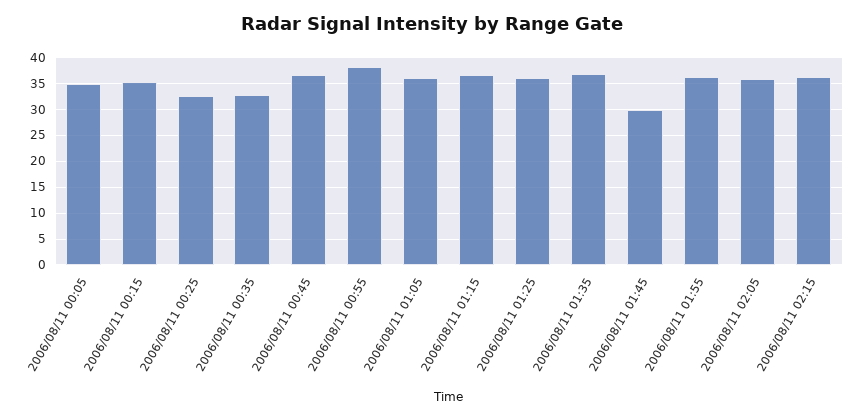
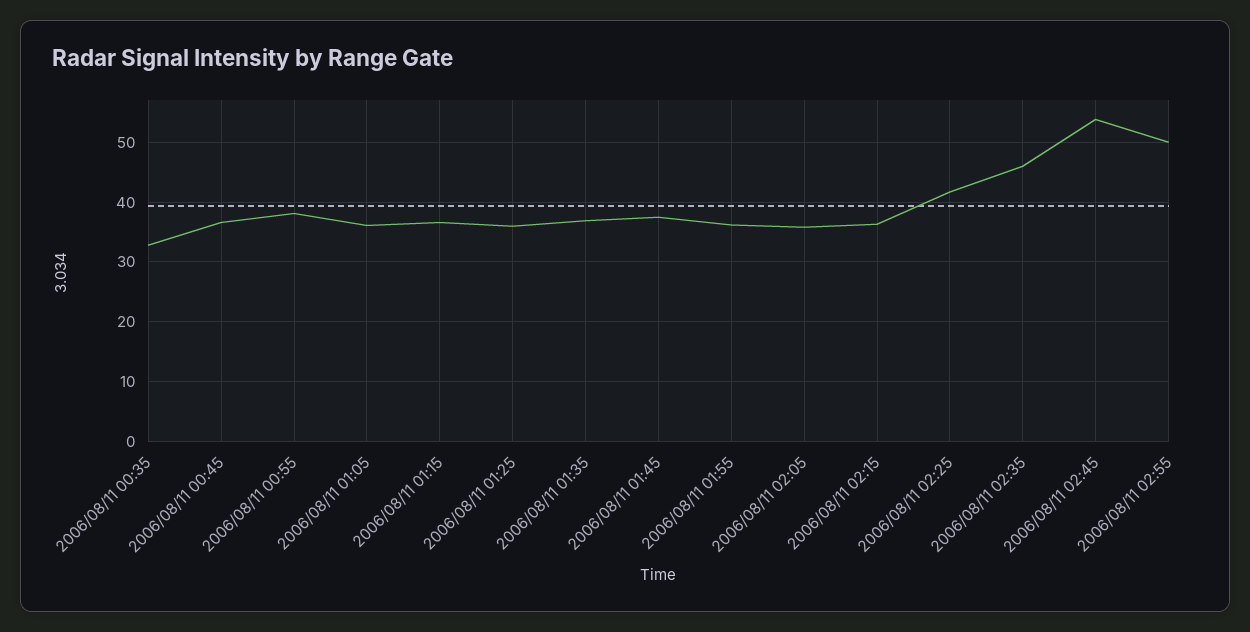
2006/08/11 00:05: 35 -> none
2006/08/11 00:15: 35 -> none
2006/08/11 00:25: 32.5 -> none
2006/08/11 01:45: 30 -> 38
2006/08/11 02:25: none -> 42
2006/08/11 02:35: none -> 46
2006/08/11 02:45: none -> 54
2006/08/11 02:55: none -> 50

